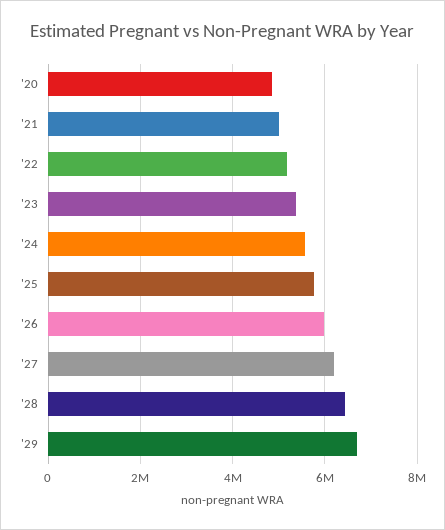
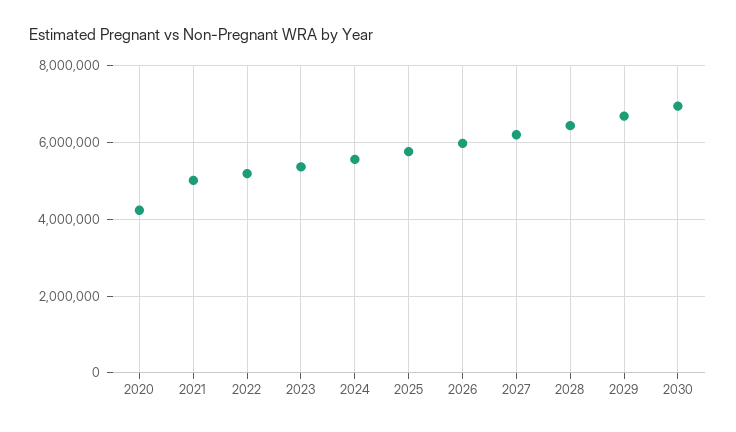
'20: 4800000 -> 4200000
2030: none -> 7000000

